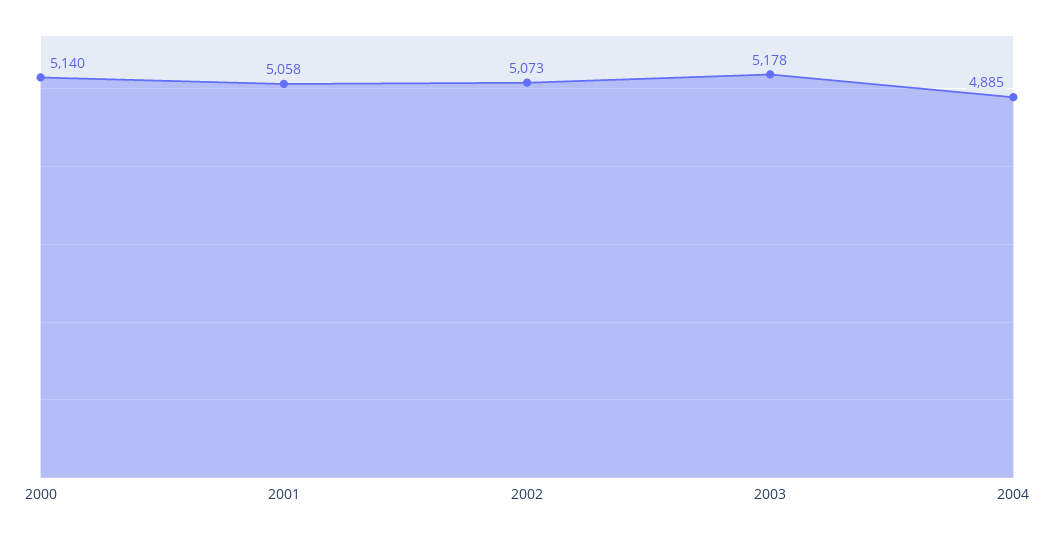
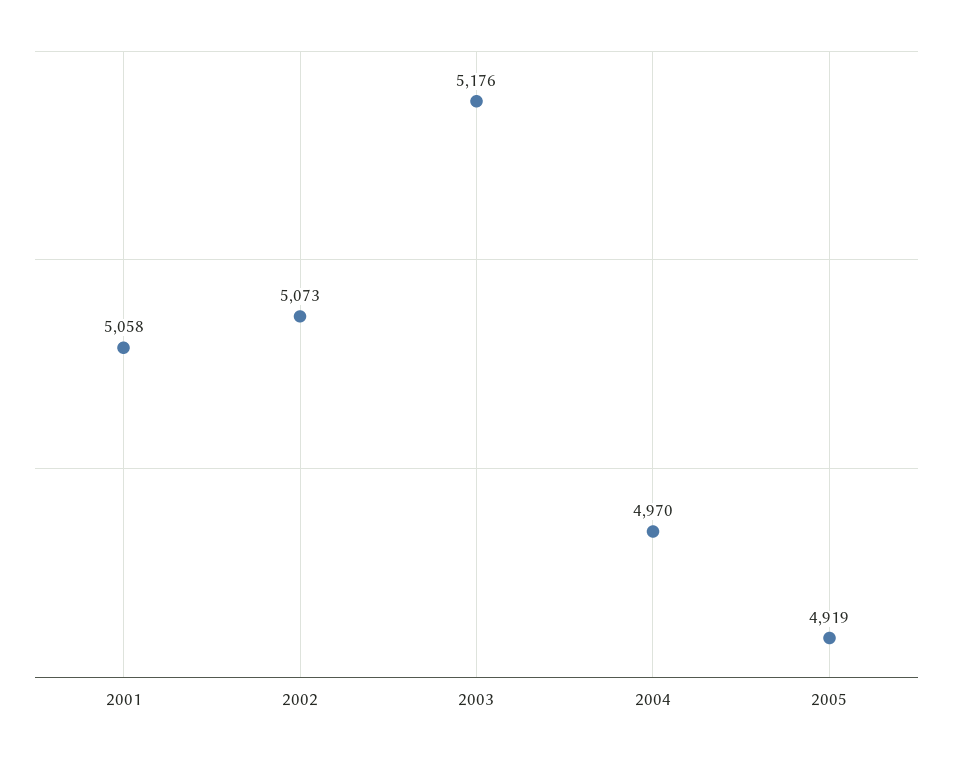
2000: 5140 -> none
2003: 5178 -> 5176
2004: 4885 -> 4970
2005: none -> 4919

